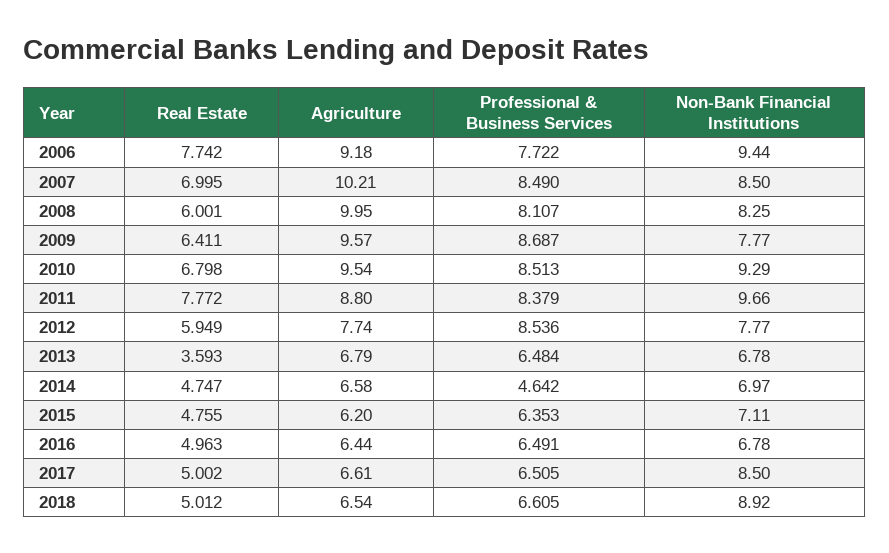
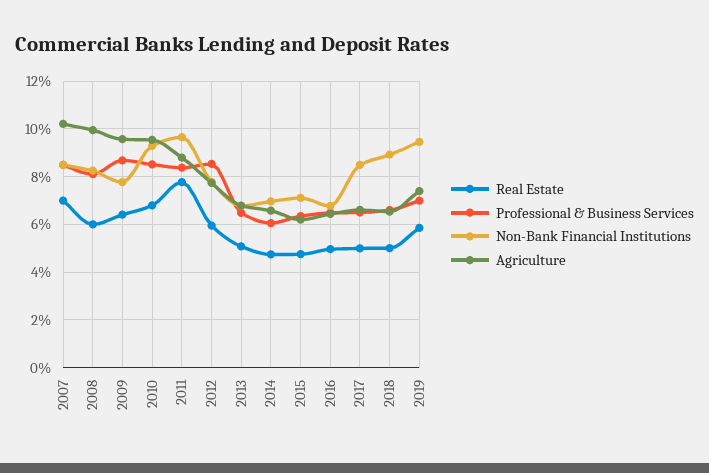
Real Estate, 2006: 7.742 -> none
Agriculture, 2006: 9.18 -> none
Professional & Business Services, 2006: 7.722 -> none
Non-Bank Financial Institutions, 2006: 9.44 -> none
Real Estate, 2013: 3.593 -> 5
Professional & Business Services, 2014: 4.642 -> 6
Real Estate, 2019: none -> 6
Professional & Business Services, 2019: none -> 7
Non-Bank Financial Institutions, 2019: none -> 9.5
Agriculture, 2019: none -> 7.5

